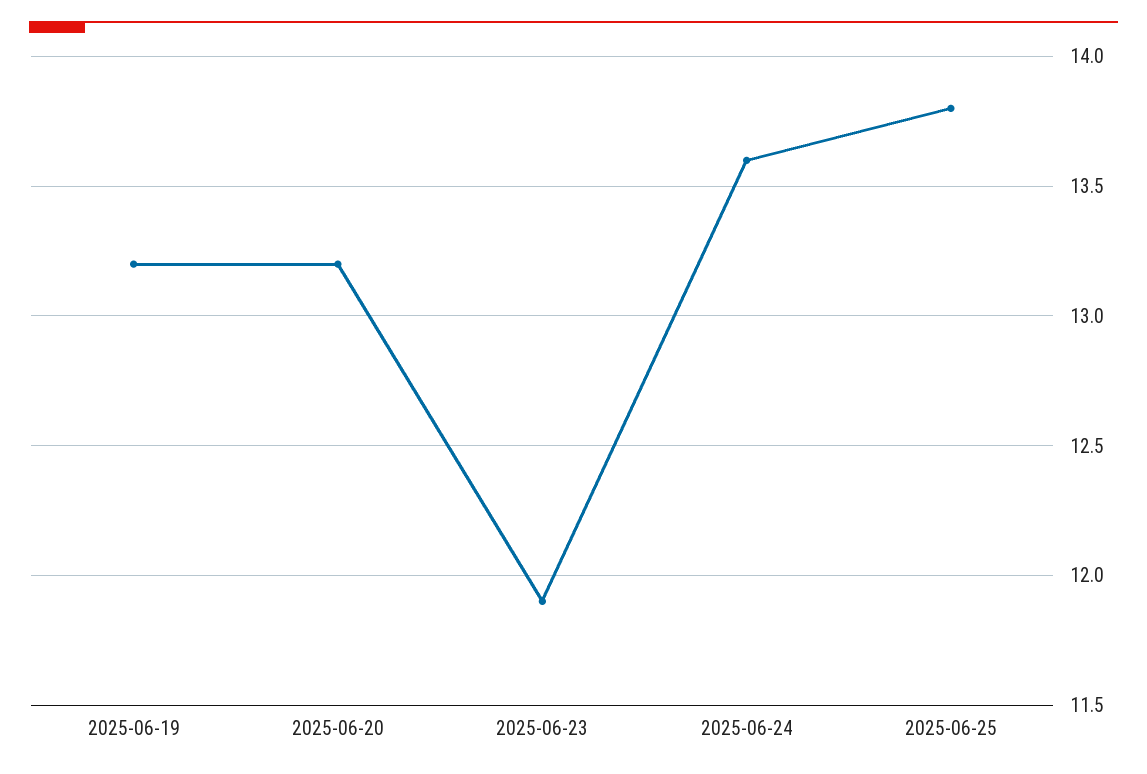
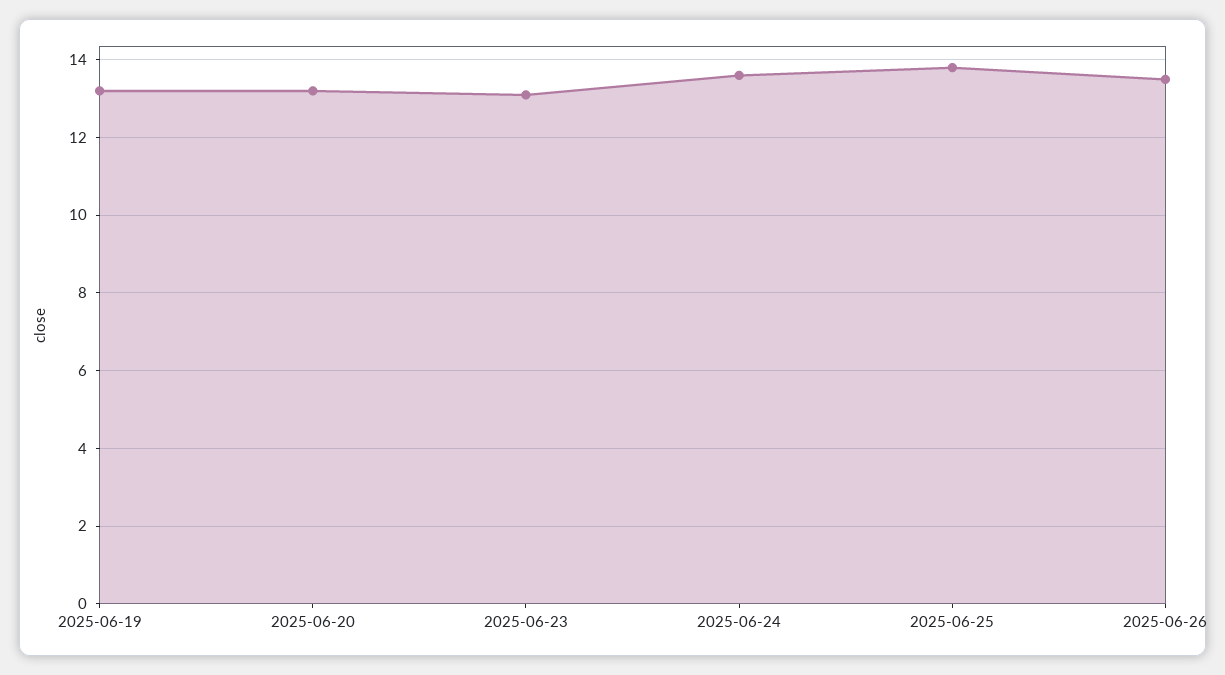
2025-06-23: 11.9 -> 13
2025-06-26: none -> 13.5

